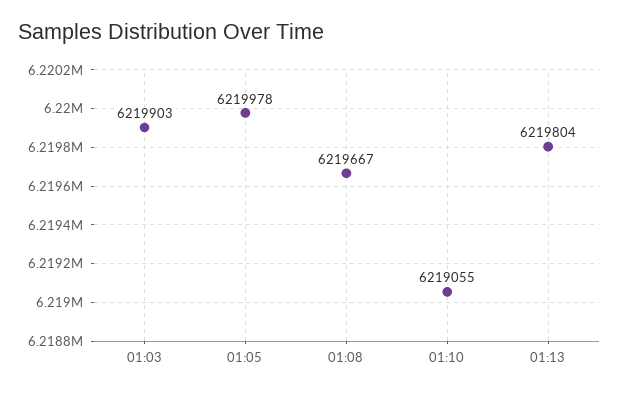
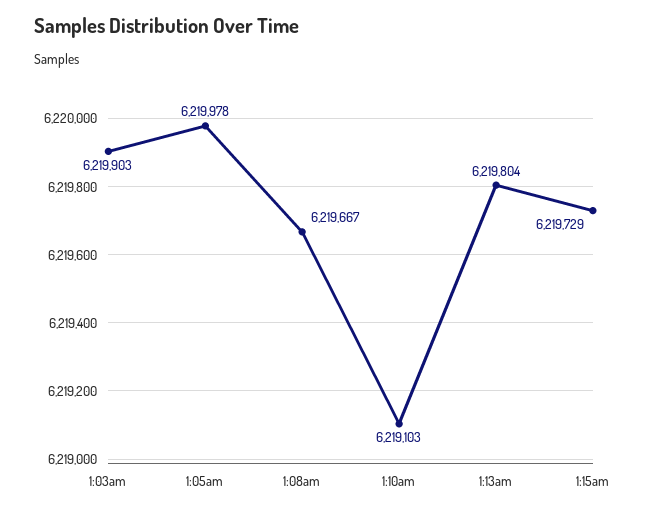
01:10: 6219055 -> 6219103
1:15am: none -> 6219729

